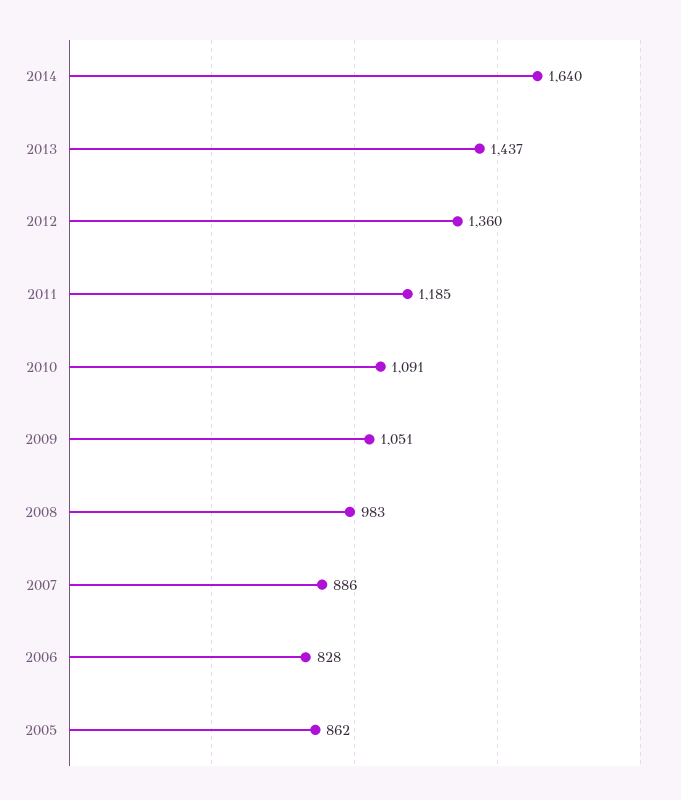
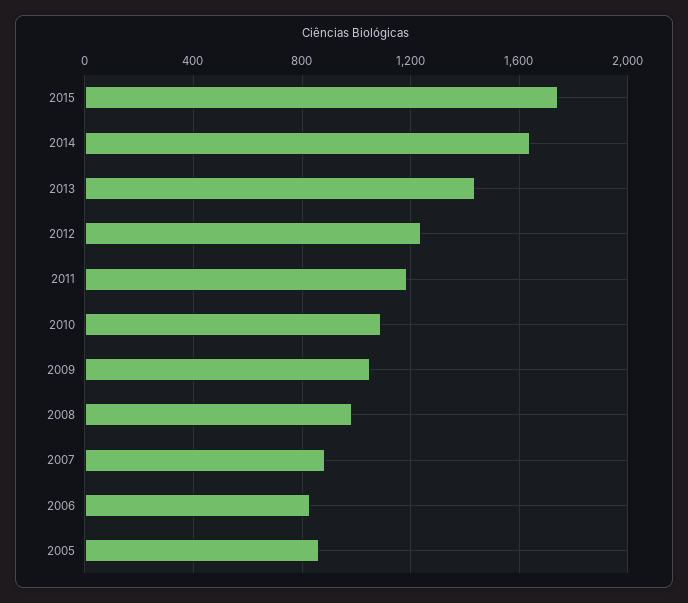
2012: 1360 -> 1250
2015: none -> 1750

